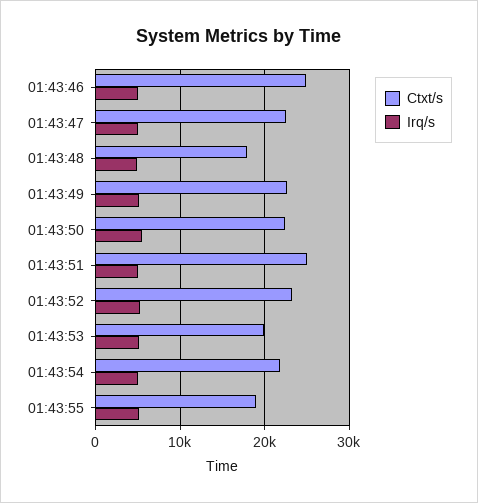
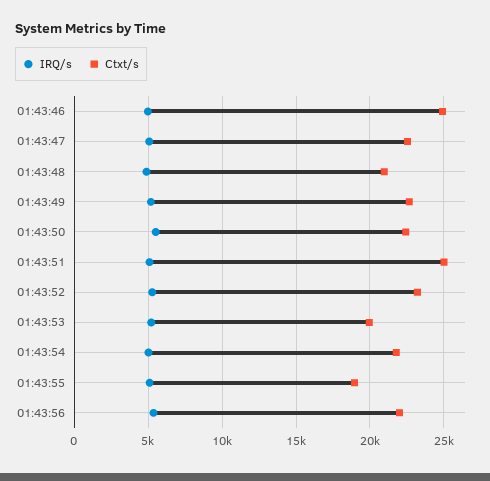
Ctxt/s, 01:43:48: 18000 -> 21000
Irq/s, 01:43:56: none -> 5500
Ctxt/s, 01:43:56: none -> 22000

